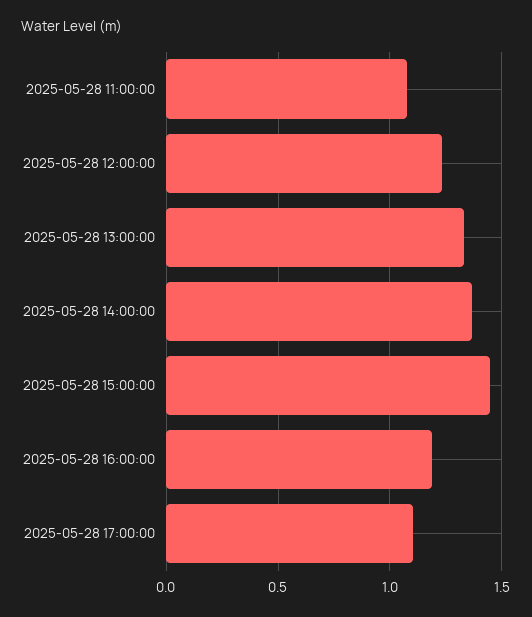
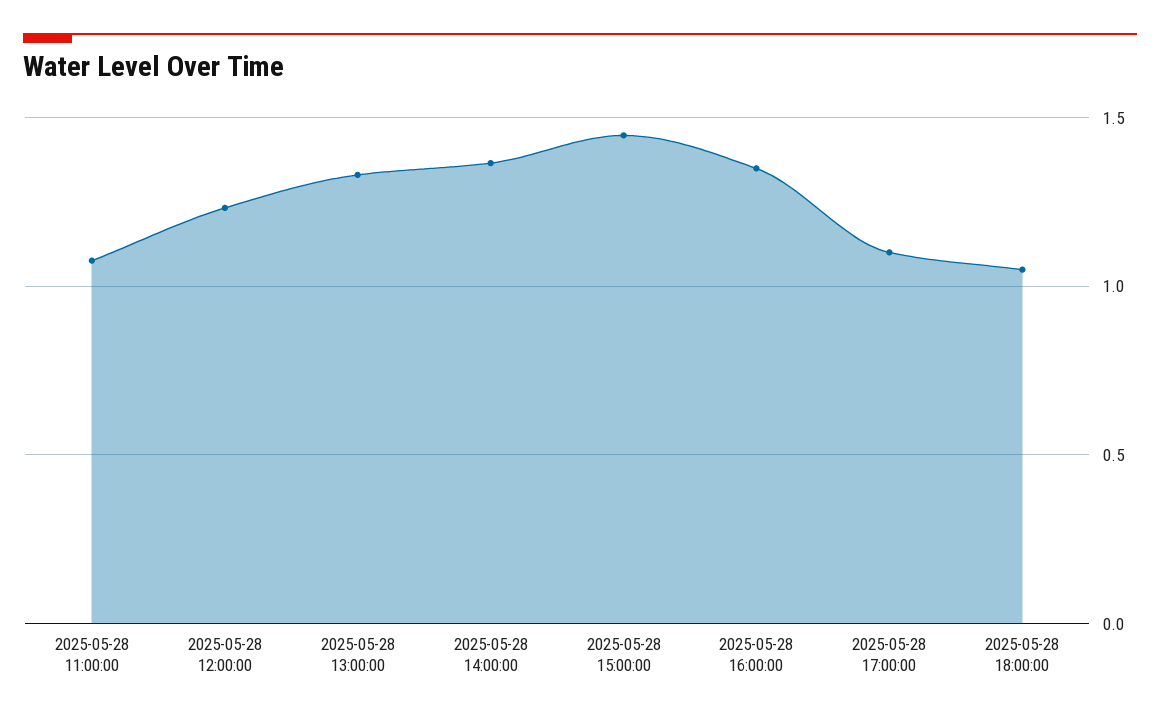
2025-05-28 16:00:00: 1.2 -> 1.35
2025-05-28 18:00:00: none -> 1.05

